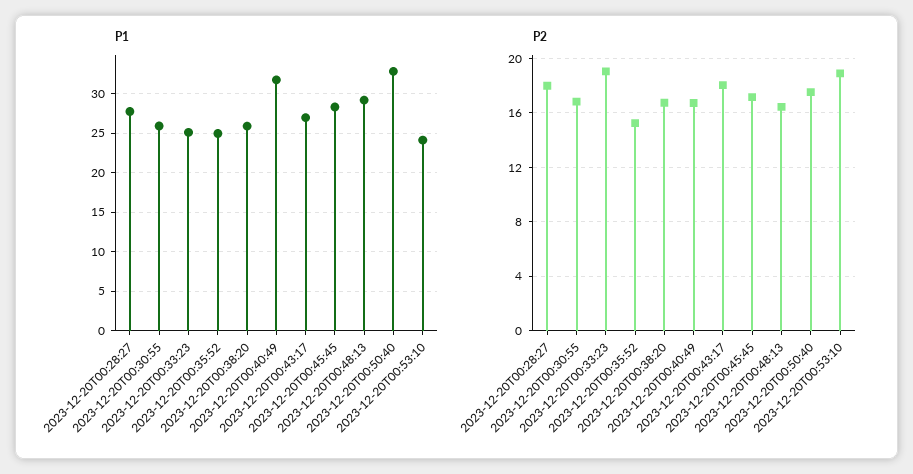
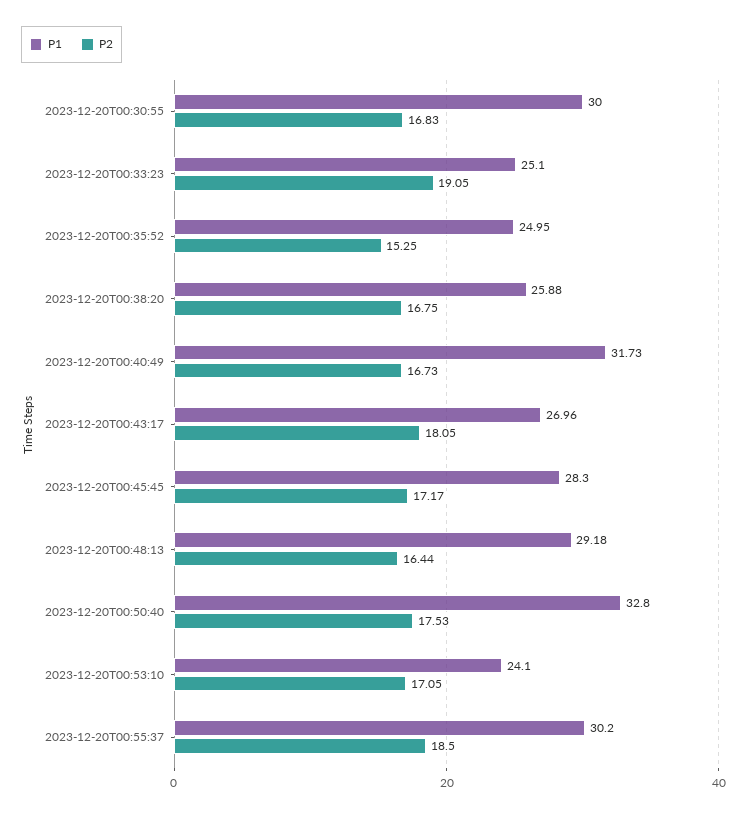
P1, 2023-12-20T00:28:27: 28 -> none
P1, 2023-12-20T00:30:55: 26 -> 30
P2, 2023-12-20T00:28:27: 18 -> none
P2, 2023-12-20T00:53:10: 19 -> 17.05
P1, 2023-12-20T00:55:37: none -> 30.2
P2, 2023-12-20T00:55:37: none -> 18.5

